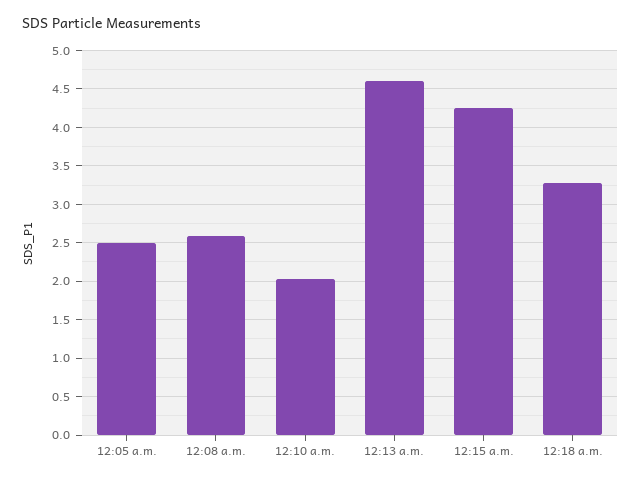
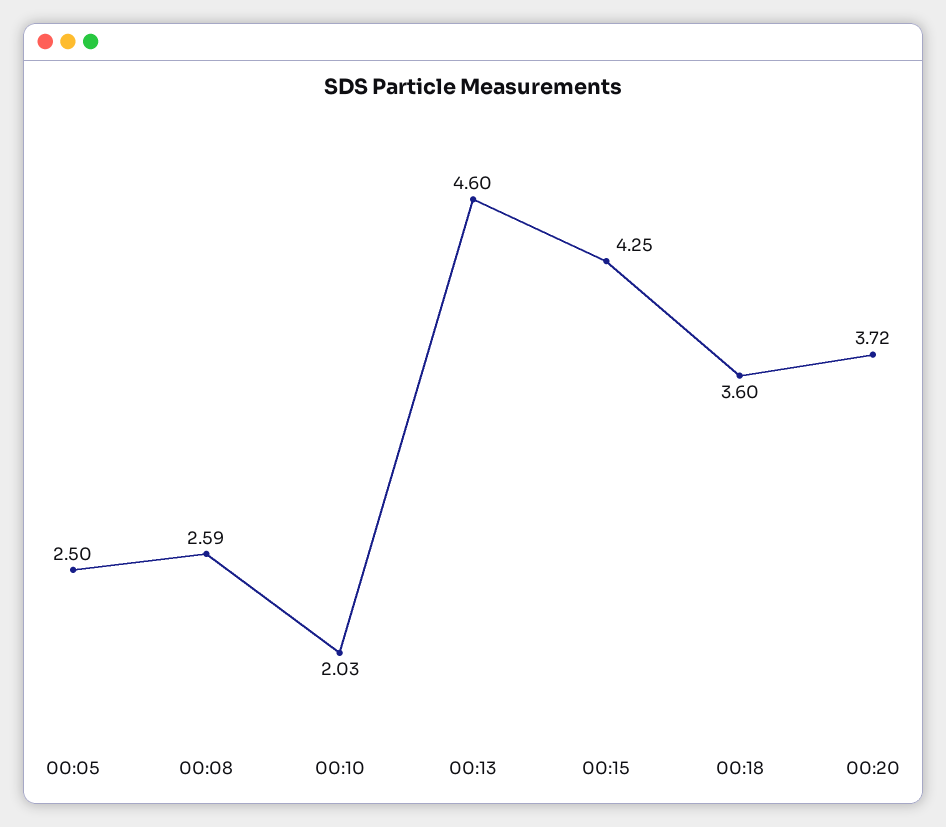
12:18 a.m.: 3.3 -> 3.6
00:20: none -> 3.72

